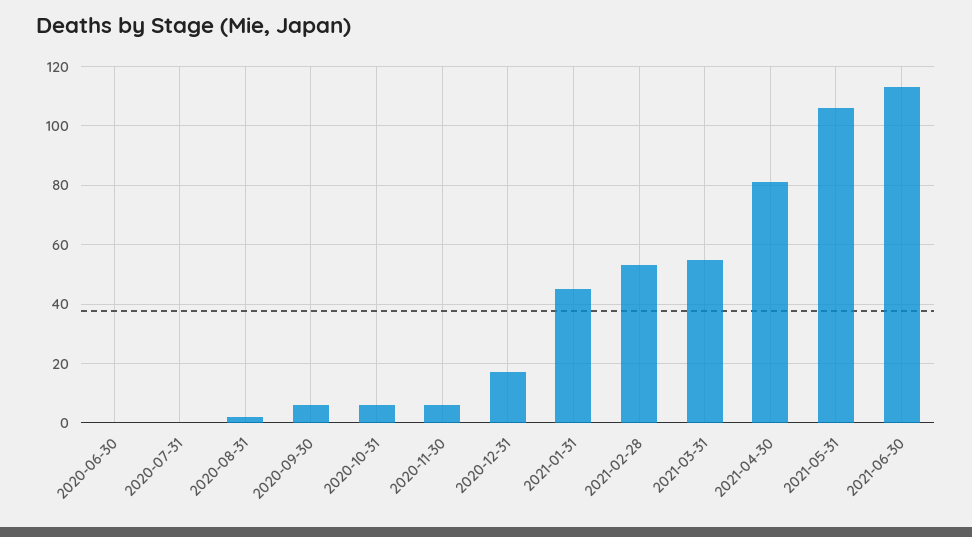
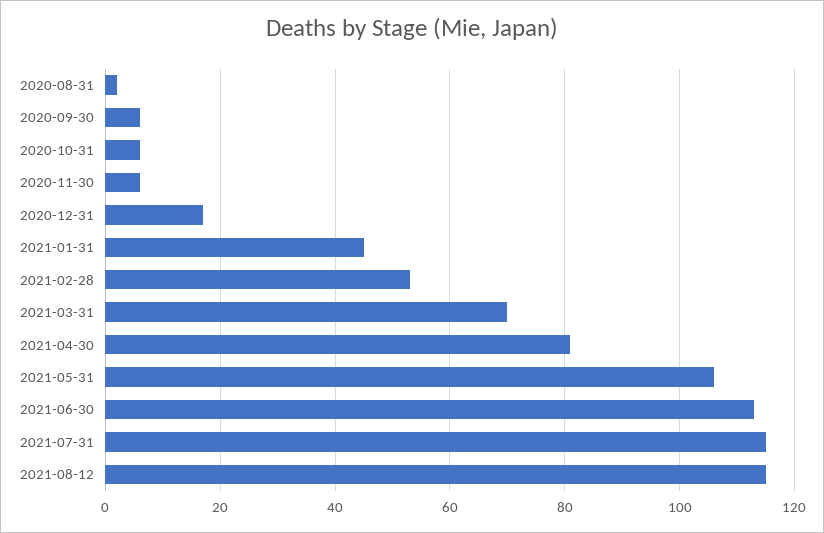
2020-06-30: 0 -> none
2020-07-31: 0 -> none
2021-03-31: 55 -> 70
2021-07-31: none -> 115
2021-08-12: none -> 115

